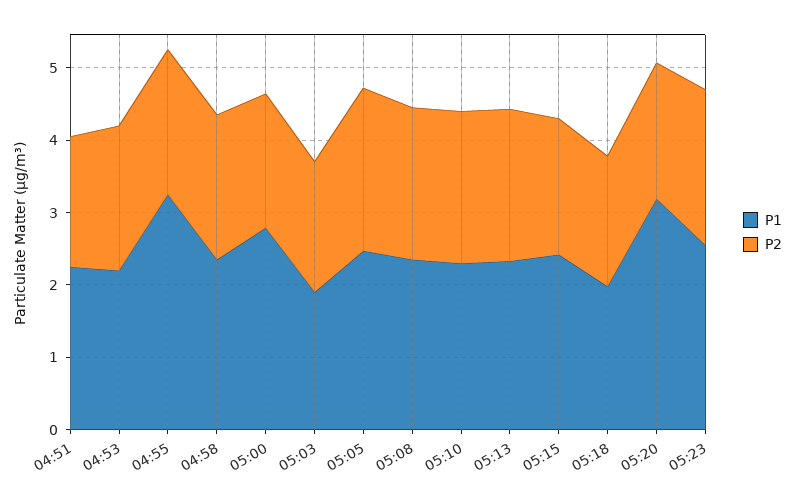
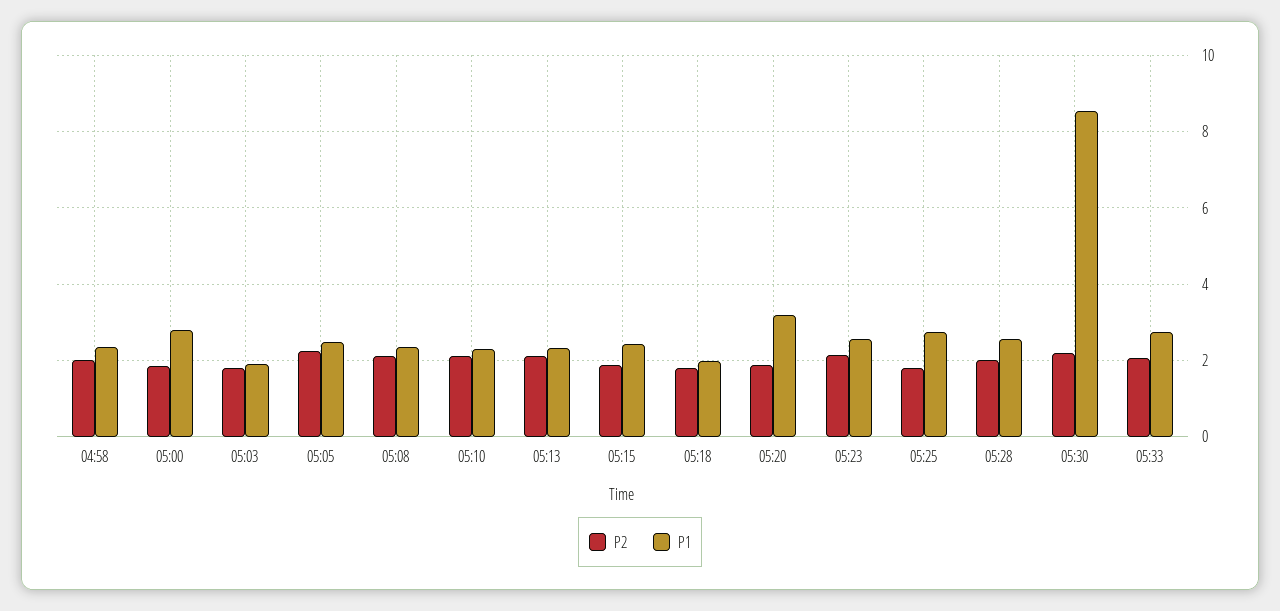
P1, 04:51: 2.2 -> none
P2, 04:51: 1.8 -> none
P1, 04:53: 2.2 -> none
P2, 04:53: 2 -> none
P1, 04:55: 3.2 -> none
P2, 04:55: 2 -> none
P2, 05:25: none -> 1.8
P1, 05:25: none -> 2.8
P2, 05:28: none -> 2
P1, 05:28: none -> 2.6
P2, 05:30: none -> 2.2
P1, 05:30: none -> 8.6
P2, 05:33: none -> 2
P1, 05:33: none -> 2.8

